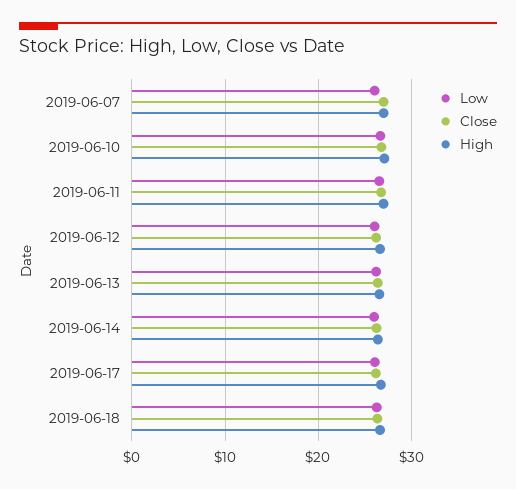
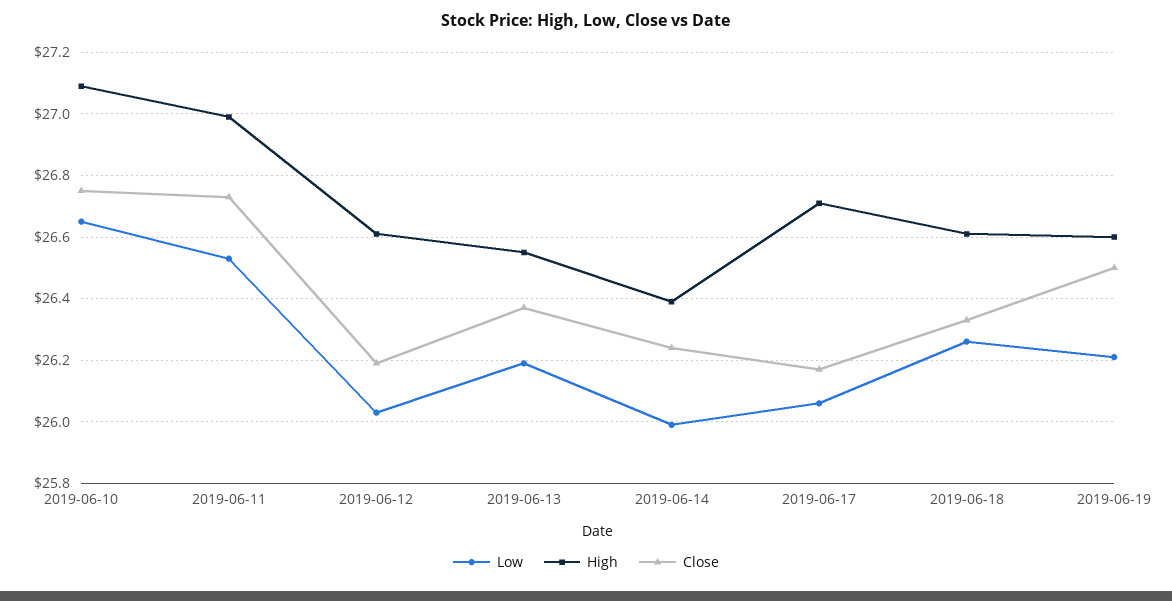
Low, 2019-06-07: 26 -> none
Close, 2019-06-07: 27 -> none
High, 2019-06-07: 27 -> none
Low, 2019-06-19: none -> 26.2
High, 2019-06-19: none -> 26.6
Close, 2019-06-19: none -> 26.5

